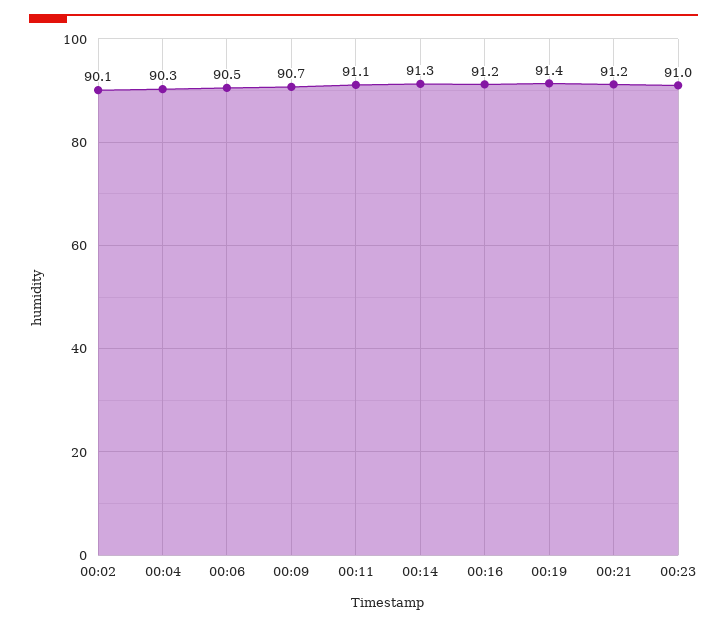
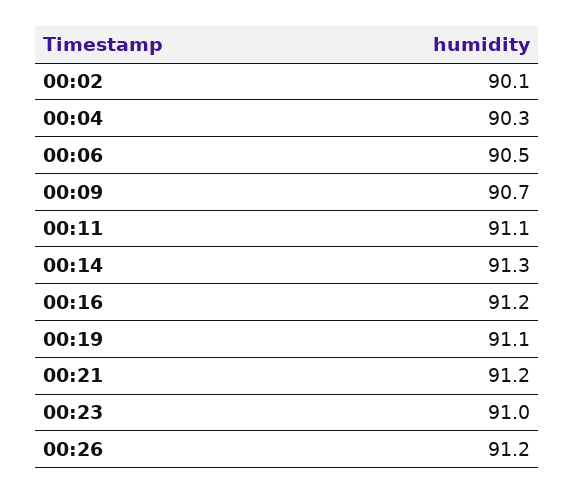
00:19: 91.4 -> 91.1
00:26: none -> 91.2

